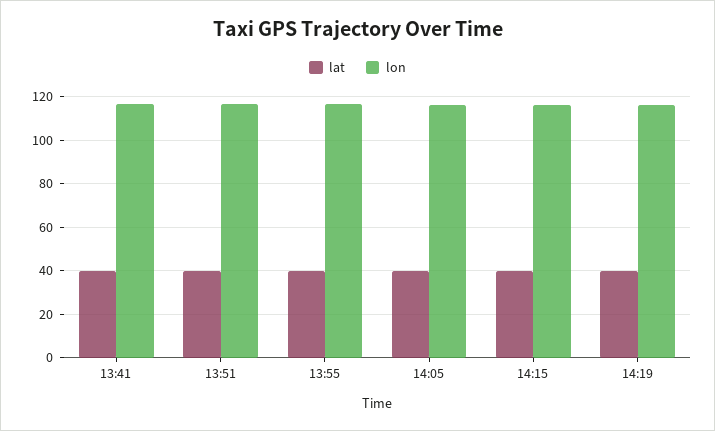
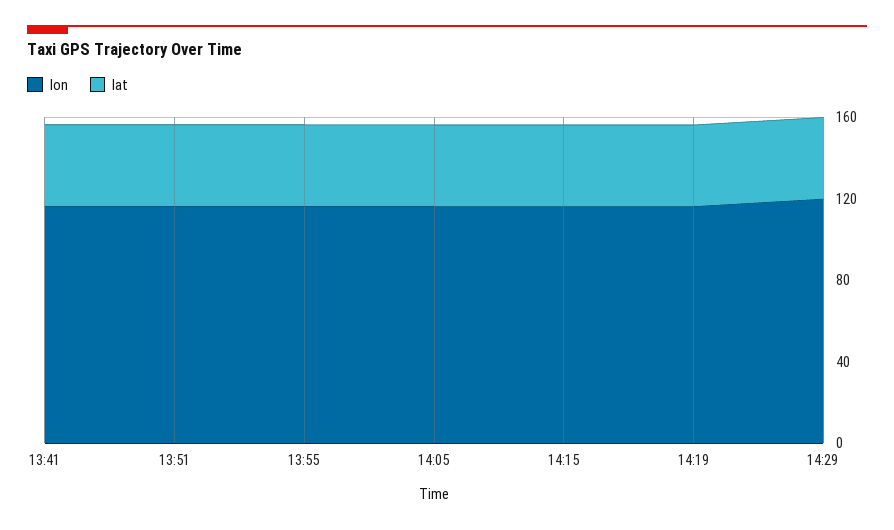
lon, 14:29: none -> 120
lat, 14:29: none -> 40

